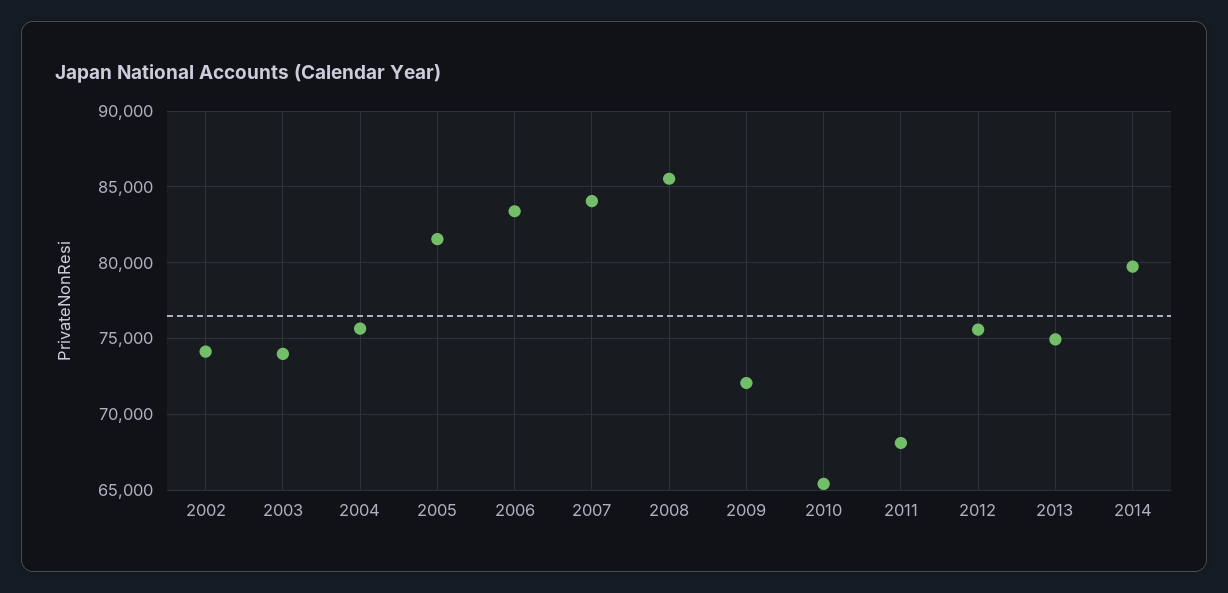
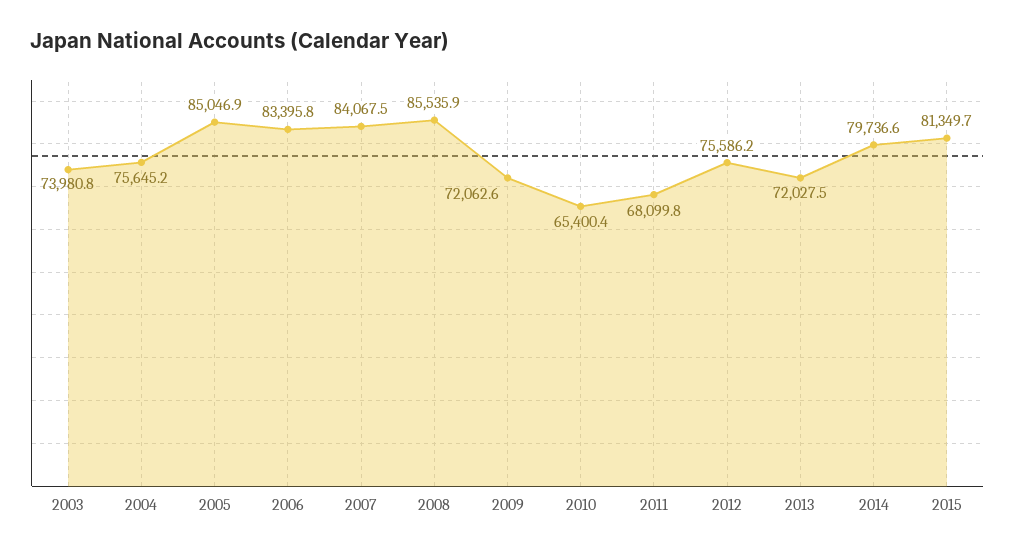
2002: 74000 -> none
2005: 81500 -> 85046.9
2013: 75000 -> 72027.5
2015: none -> 81349.7

